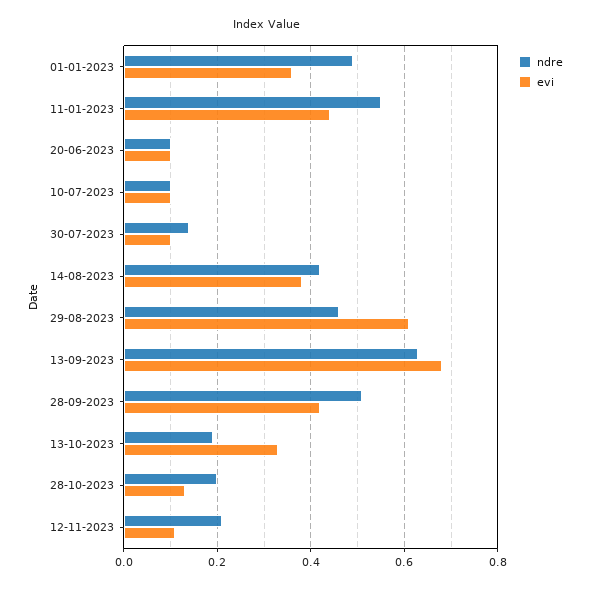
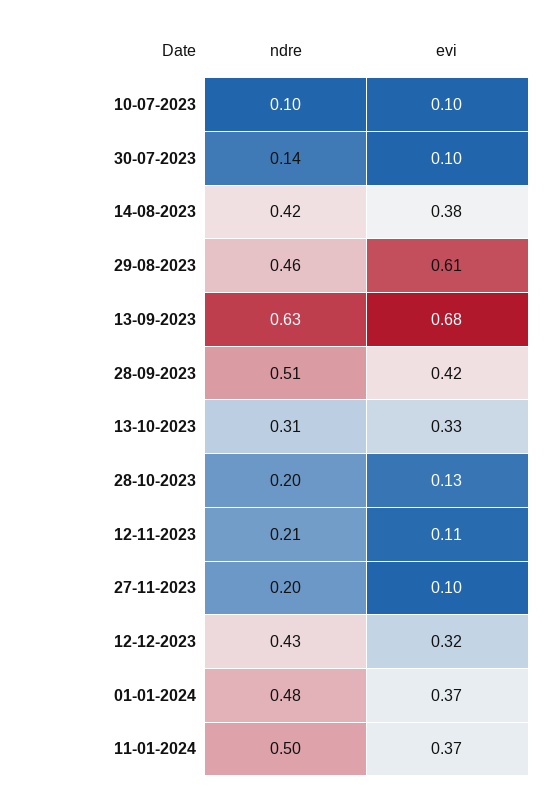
ndre, 01-01-2023: 0.5 -> none
evi, 01-01-2023: 0.35 -> none
ndre, 11-01-2023: 0.55 -> none
evi, 11-01-2023: 0.45 -> none
ndre, 20-06-2023: 0.1 -> none
evi, 20-06-2023: 0.1 -> none
ndre, 13-10-2023: 0.2 -> 0.31
ndre, 27-11-2023: none -> 0.2
evi, 27-11-2023: none -> 0.1
ndre, 12-12-2023: none -> 0.43
evi, 12-12-2023: none -> 0.32
ndre, 01-01-2024: none -> 0.48
evi, 01-01-2024: none -> 0.37
ndre, 11-01-2024: none -> 0.5
evi, 11-01-2024: none -> 0.37

